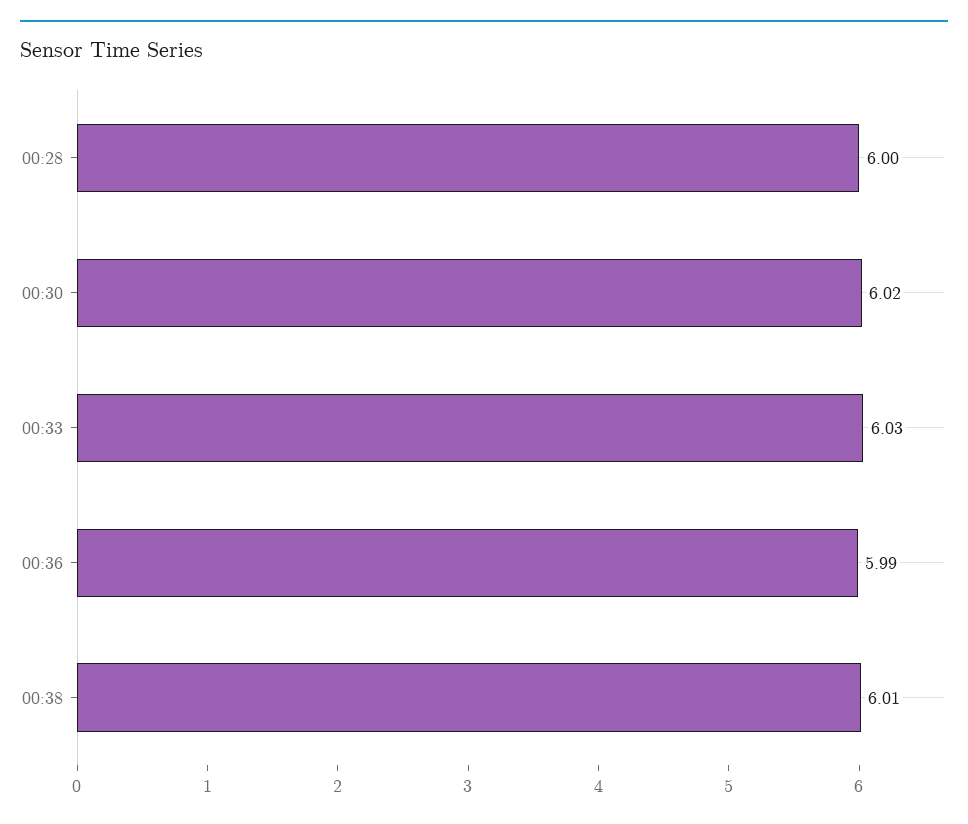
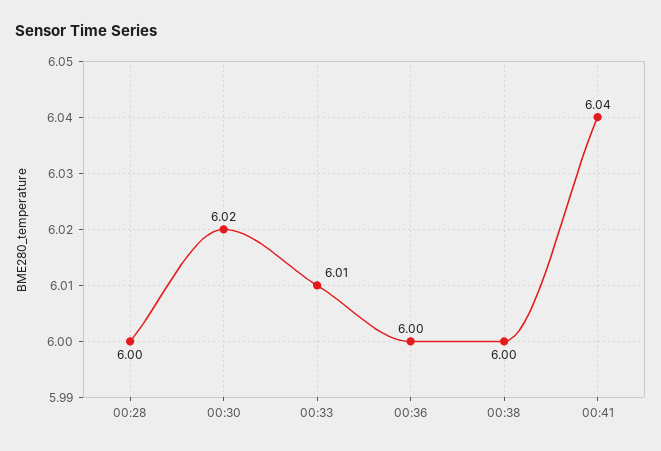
00:33: 6.03 -> 6.01
00:36: 5.99 -> 6
00:38: 6.01 -> 6
00:41: none -> 6.04

